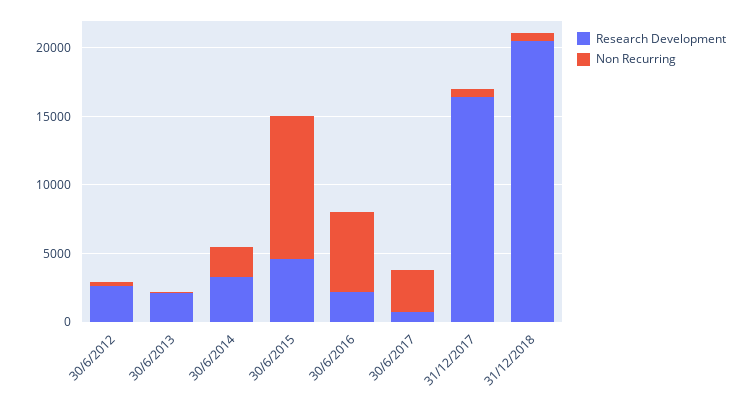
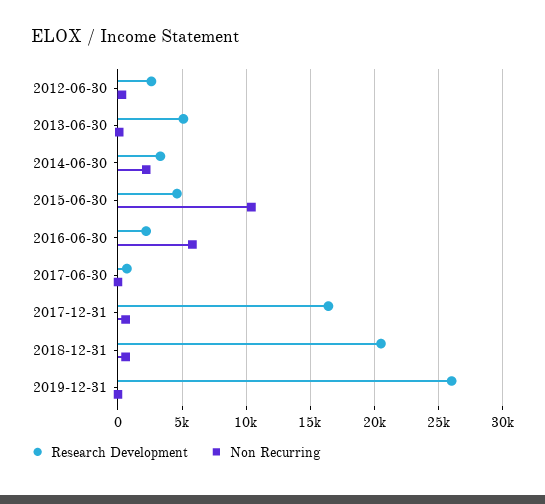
Research Development, 30/6/2013: 2000 -> 5000
Non Recurring, 30/6/2017: 3000 -> 0
Research Development, 2019-12-31: none -> 26000
Non Recurring, 2019-12-31: none -> 0

